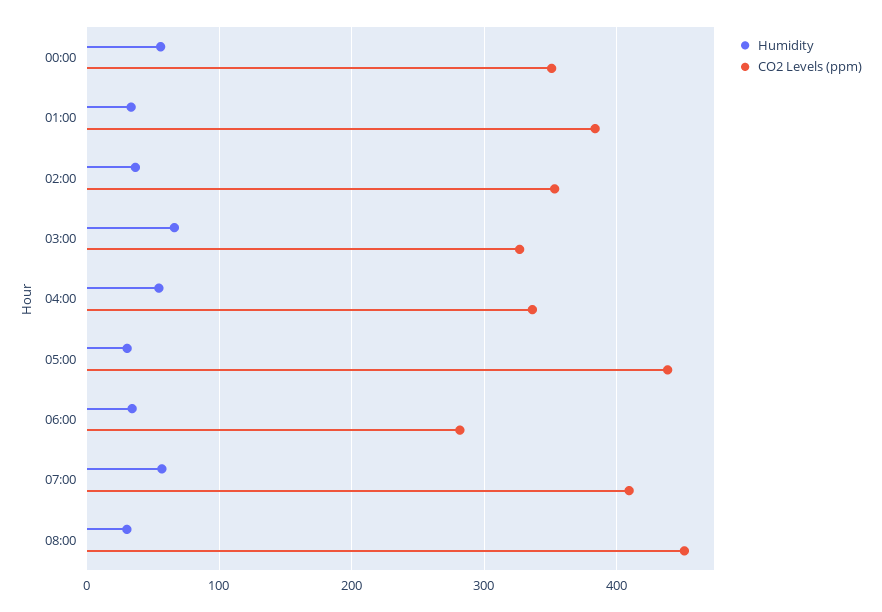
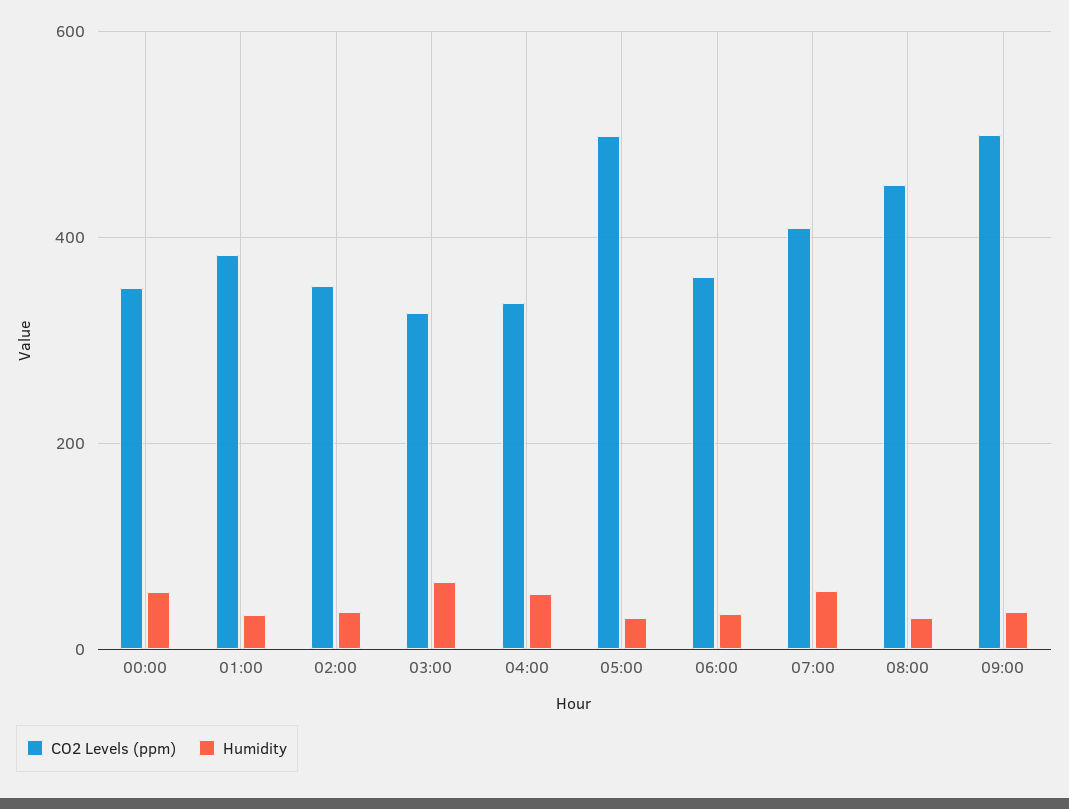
CO2 Levels (ppm), 05:00: 440 -> 500
CO2 Levels (ppm), 06:00: 280 -> 360
CO2 Levels (ppm), 09:00: none -> 500
Humidity, 09:00: none -> 40

